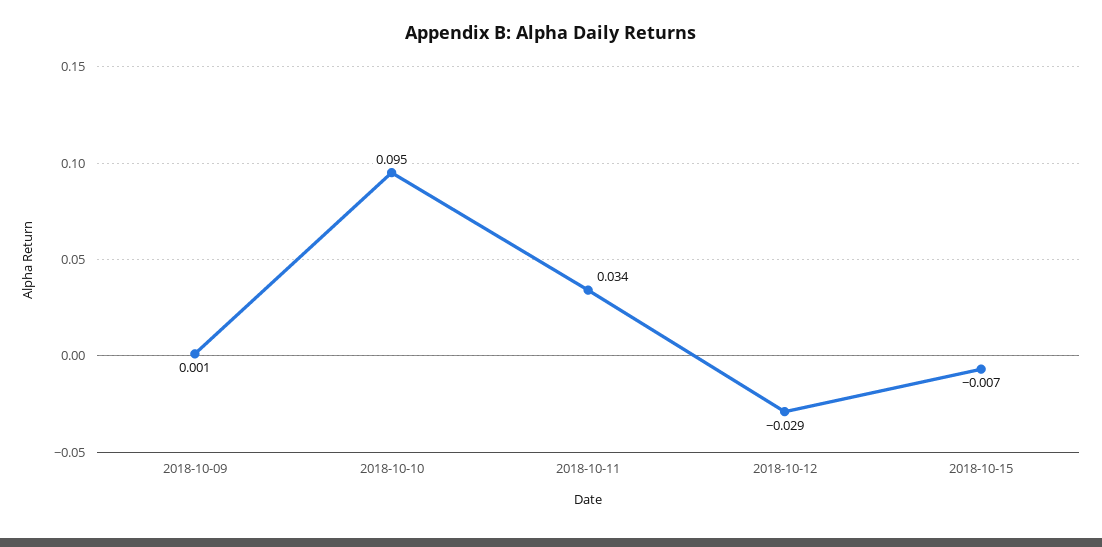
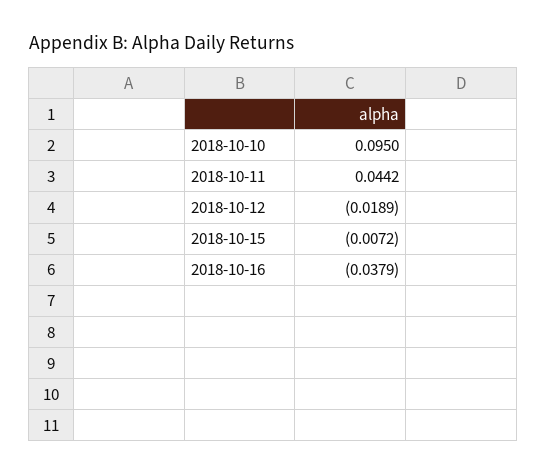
2018-10-09: 0.001 -> none
2018-10-11: 0.034 -> 0.0442
2018-10-12: -0.029 -> -0.0189
2018-10-16: none -> -0.0379

